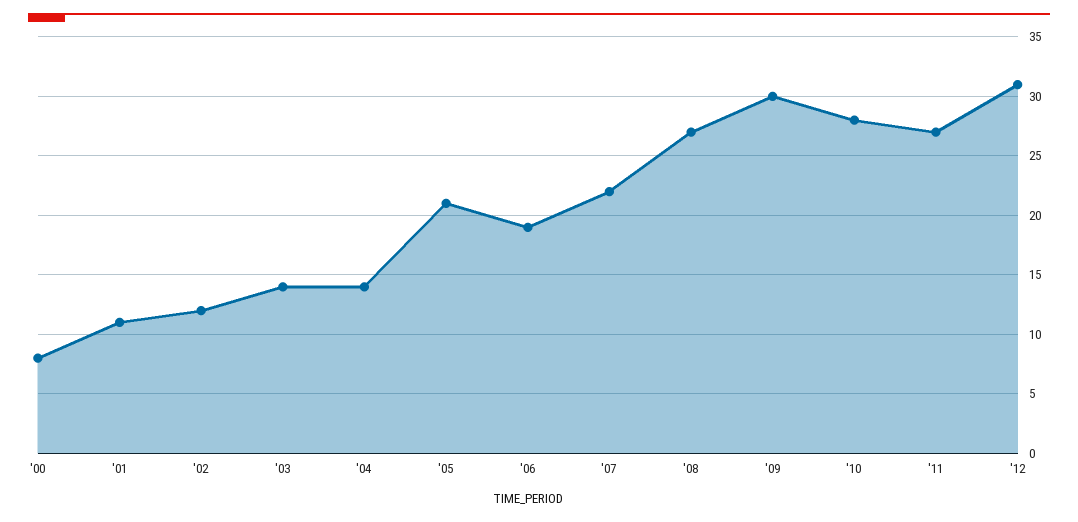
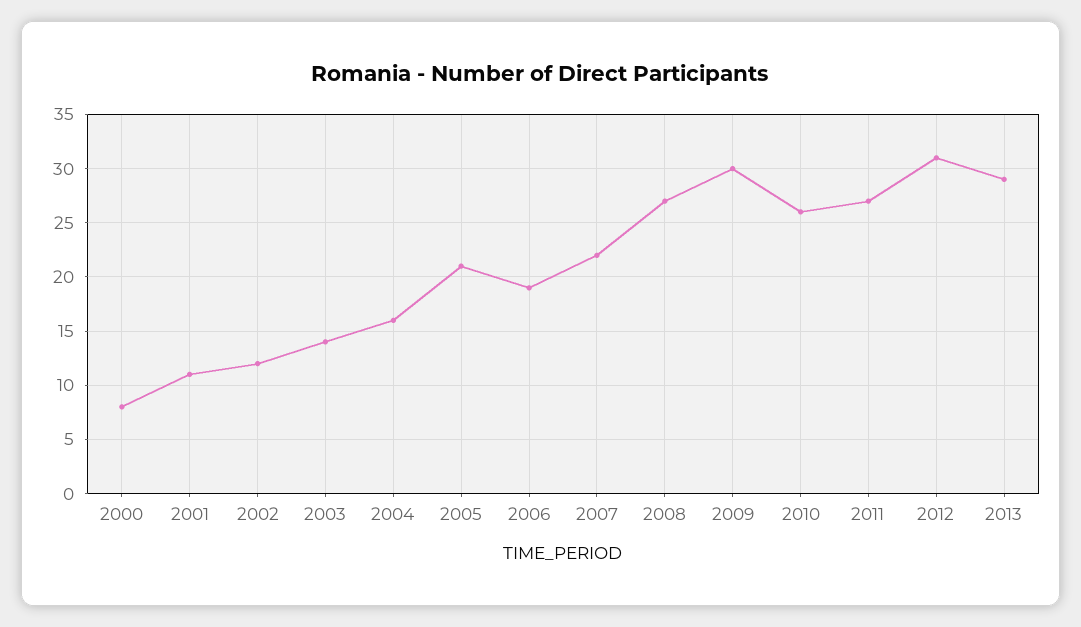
'04: 14 -> 16
'10: 28 -> 26
2013: none -> 29

